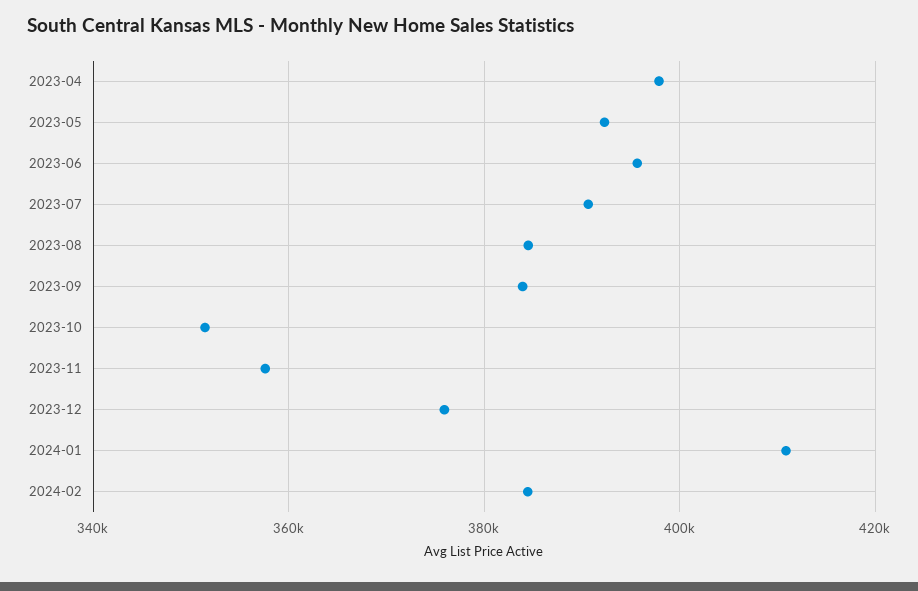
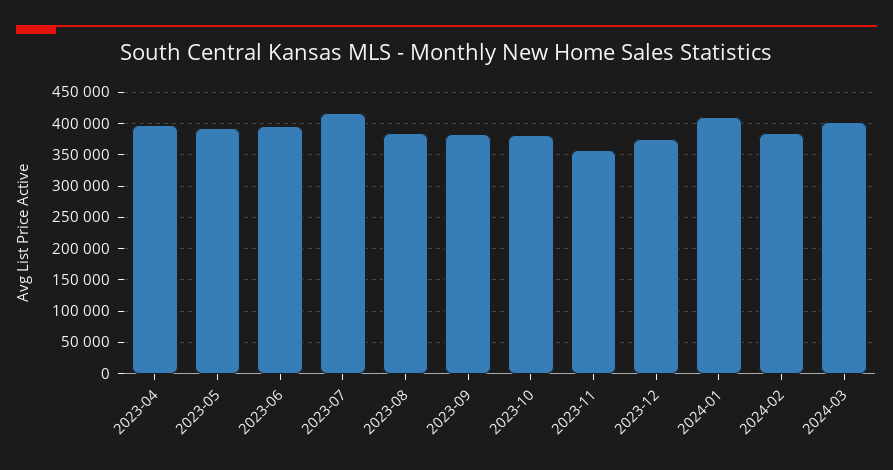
2023-07: 390000 -> 420000
2023-10: 352000 -> 380000
2024-03: none -> 400000

